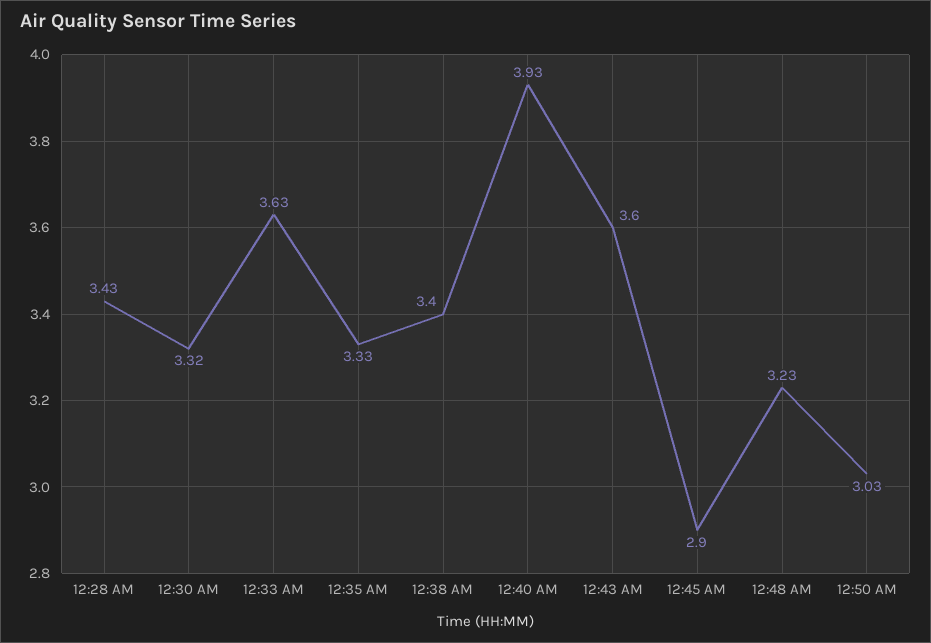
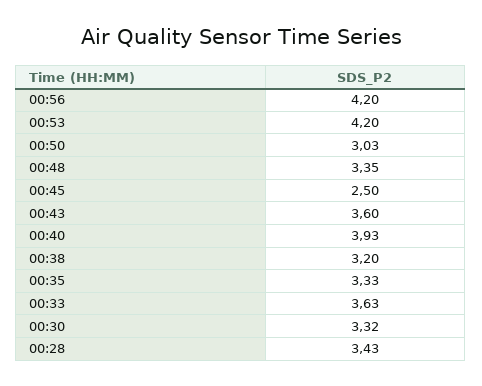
12:38 AM: 3.4 -> 3.2
12:45 AM: 2.9 -> 2.5
12:48 AM: 3.23 -> 3.35
00:56: none -> 4.2
00:53: none -> 4.2

